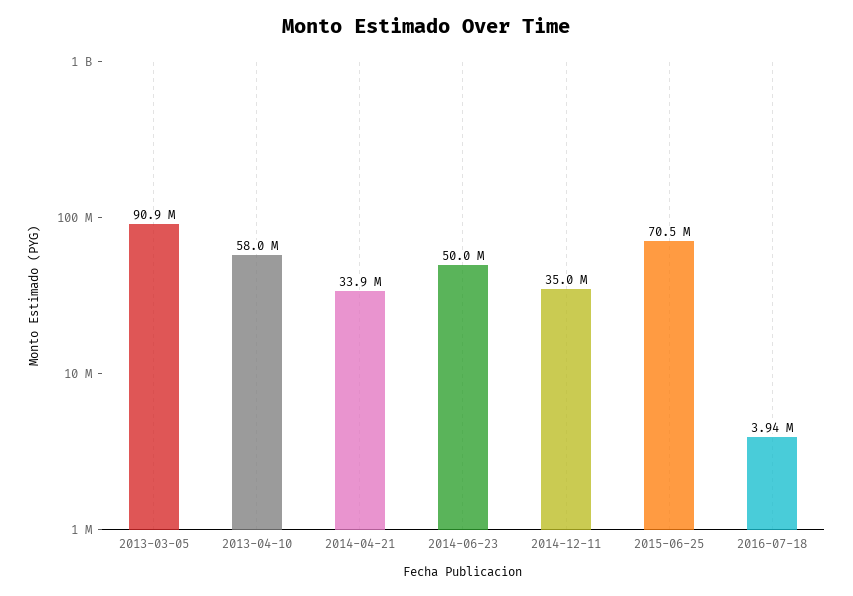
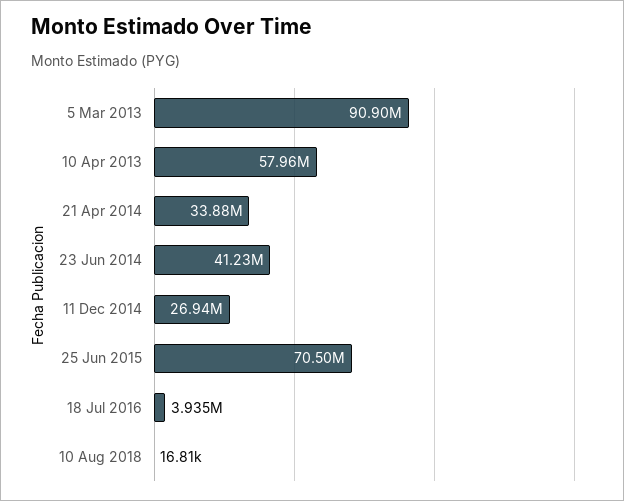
2014-06-23: 50000000 -> 41230000
2014-12-11: 35000000 -> 26940000
10 Aug 2018: none -> 16810

